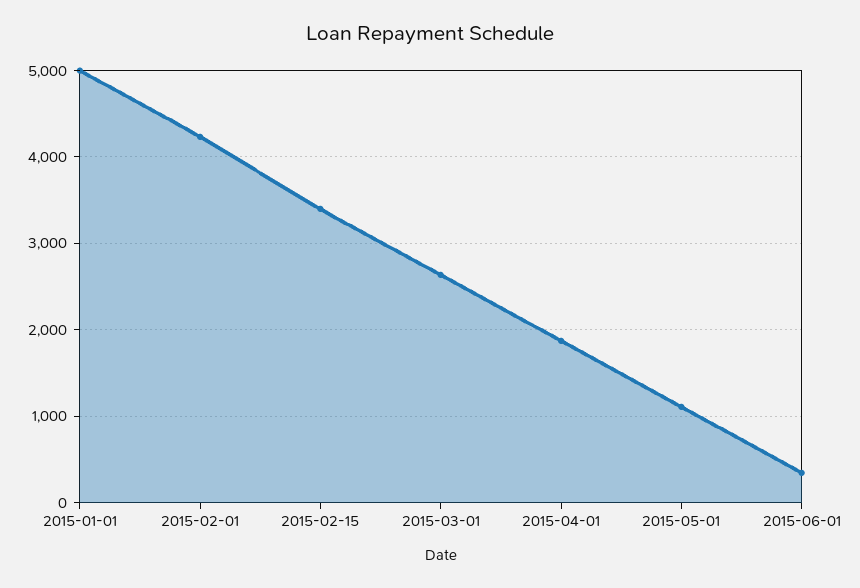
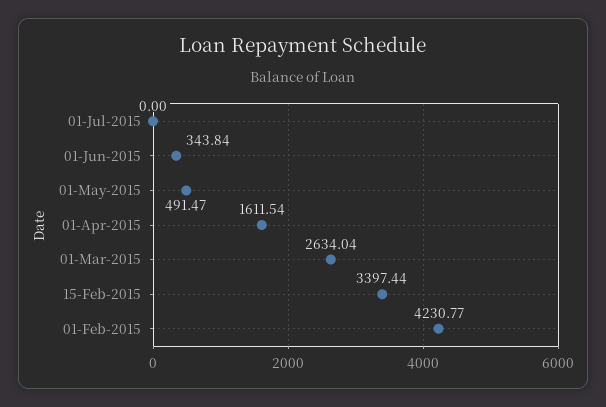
2015-01-01: 5000 -> none
2015-04-01: 1900 -> 1611.54
2015-05-01: 1100 -> 491.47
01-Jul-2015: none -> 0

